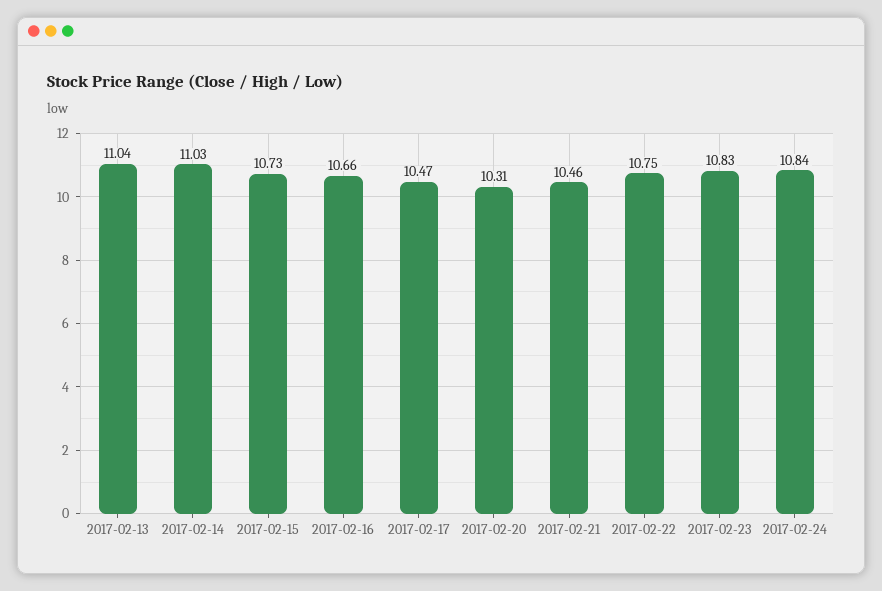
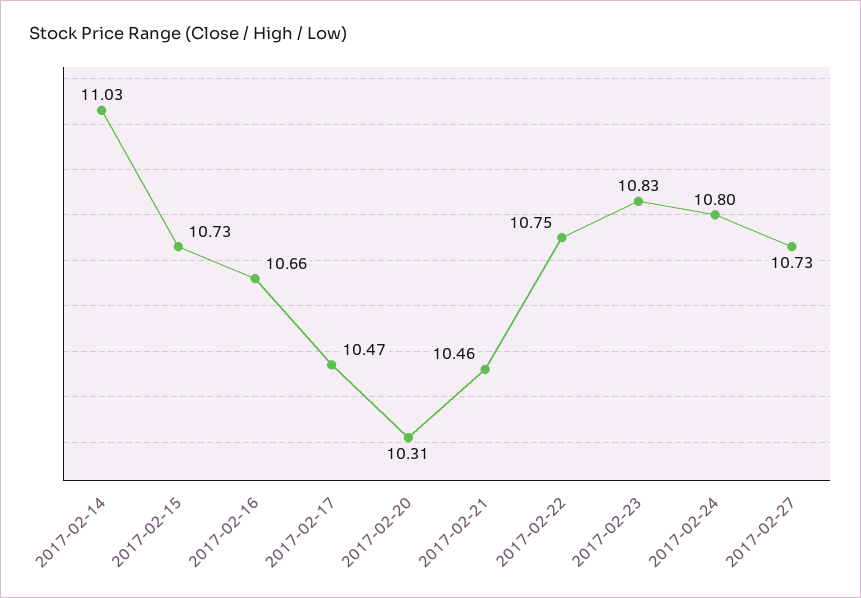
2017-02-13: 11.04 -> none
2017-02-24: 10.84 -> 10.8
2017-02-27: none -> 10.73

